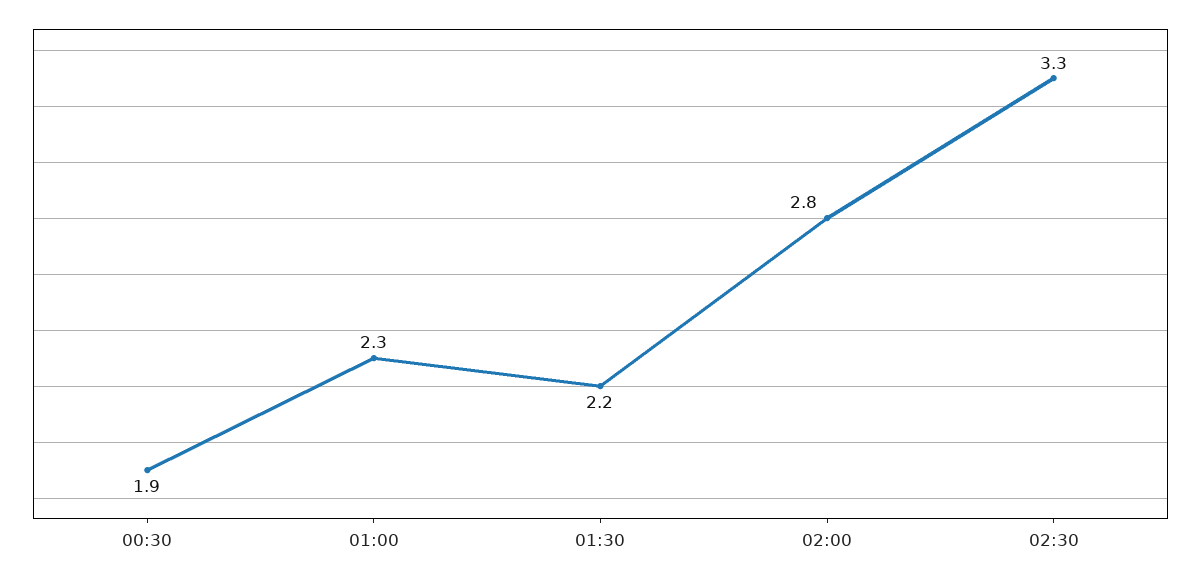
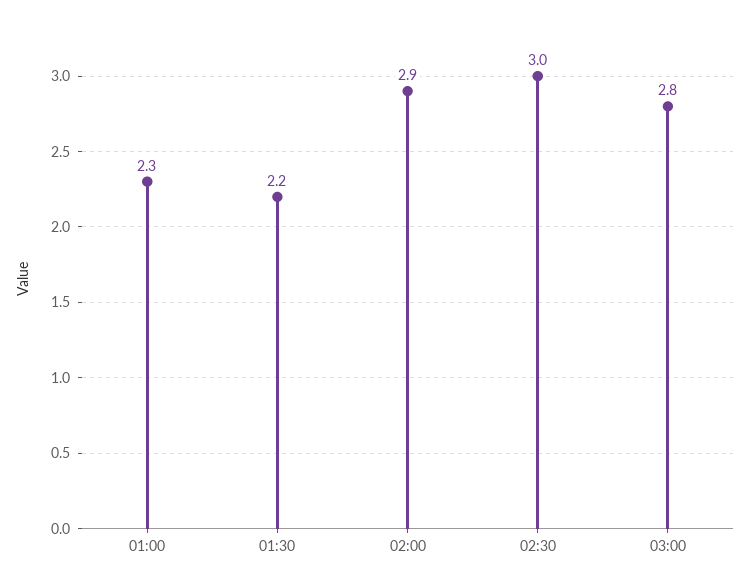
00:30: 1.9 -> none
02:00: 2.8 -> 2.9
02:30: 3.3 -> 3
03:00: none -> 2.8

